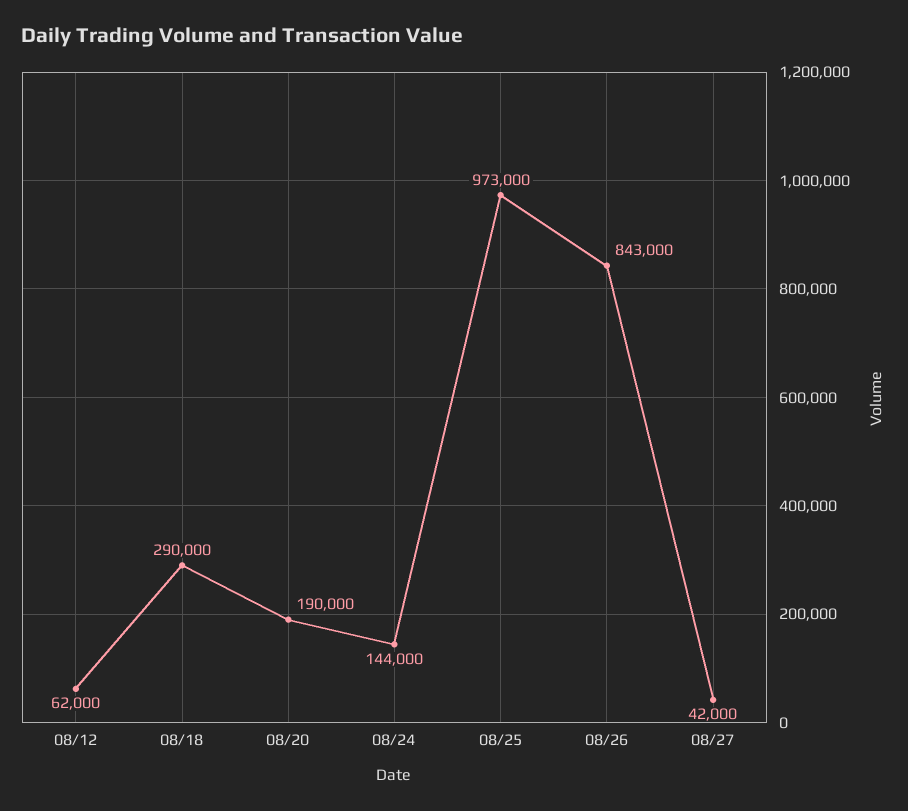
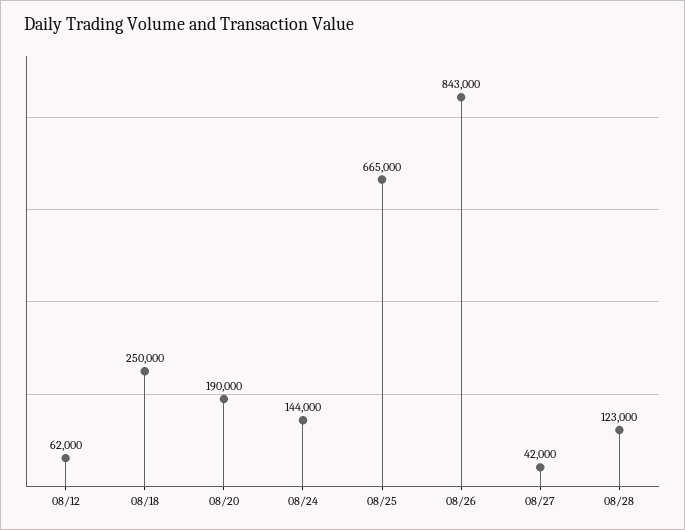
08/18: 290000 -> 250000
08/25: 973000 -> 665000
08/28: none -> 123000

